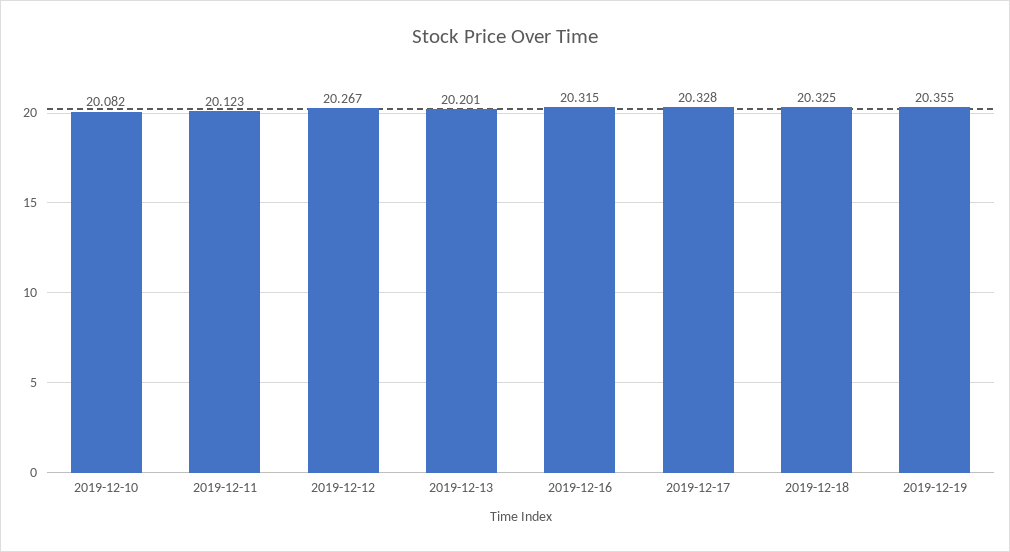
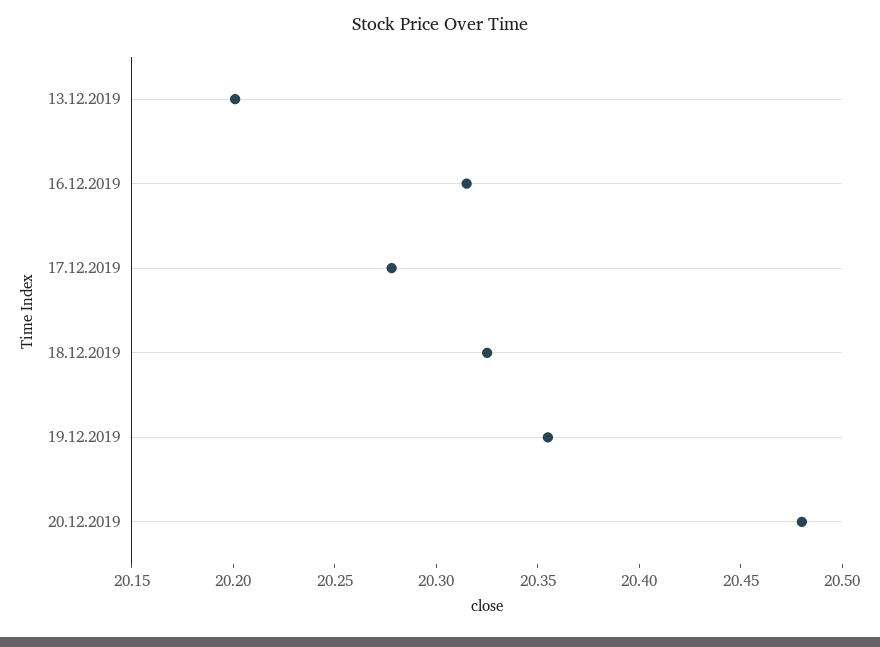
2019-12-10: 20.082 -> none
2019-12-11: 20.123 -> none
2019-12-12: 20.267 -> none
2019-12-17: 20.328 -> 20.28
20.12.2019: none -> 20.48

